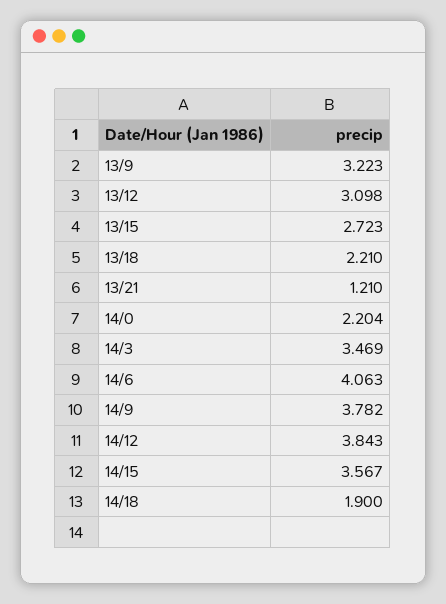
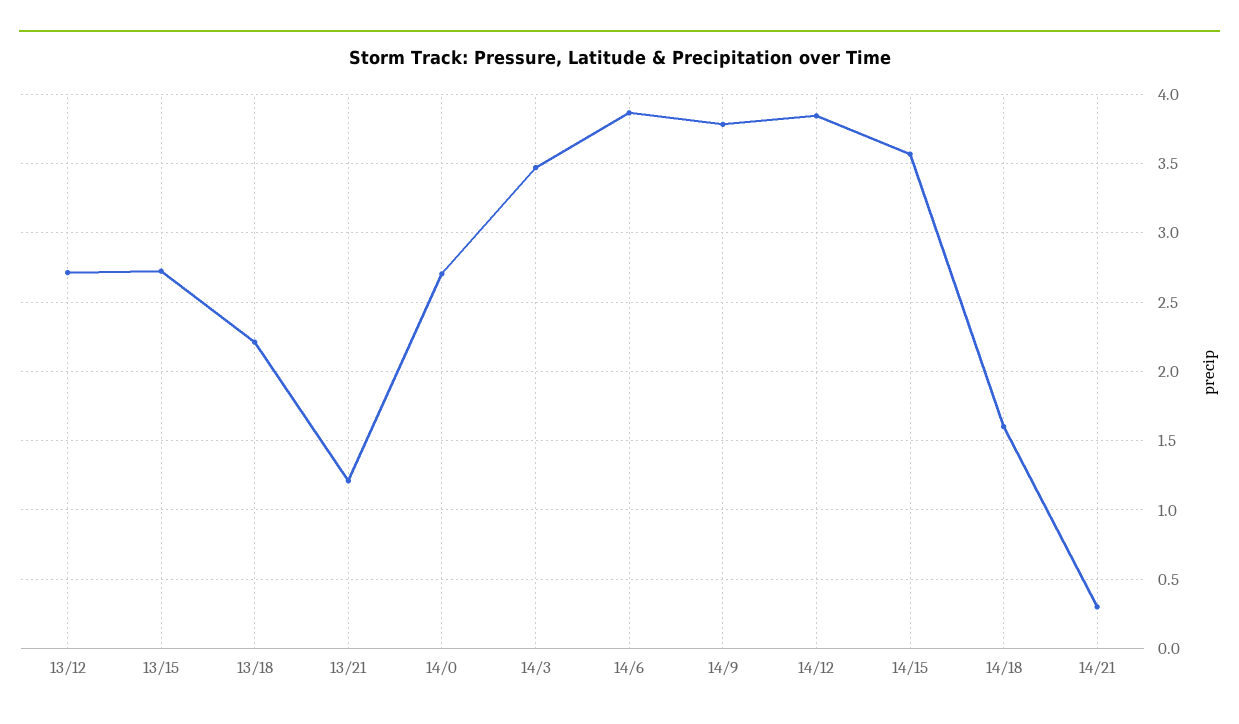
13/9: 3.223 -> none
13/12: 3.098 -> 2.7
14/0: 2.204 -> 2.7
14/6: 4.063 -> 3.85
14/18: 1.9 -> 1.6
14/21: none -> 0.3

